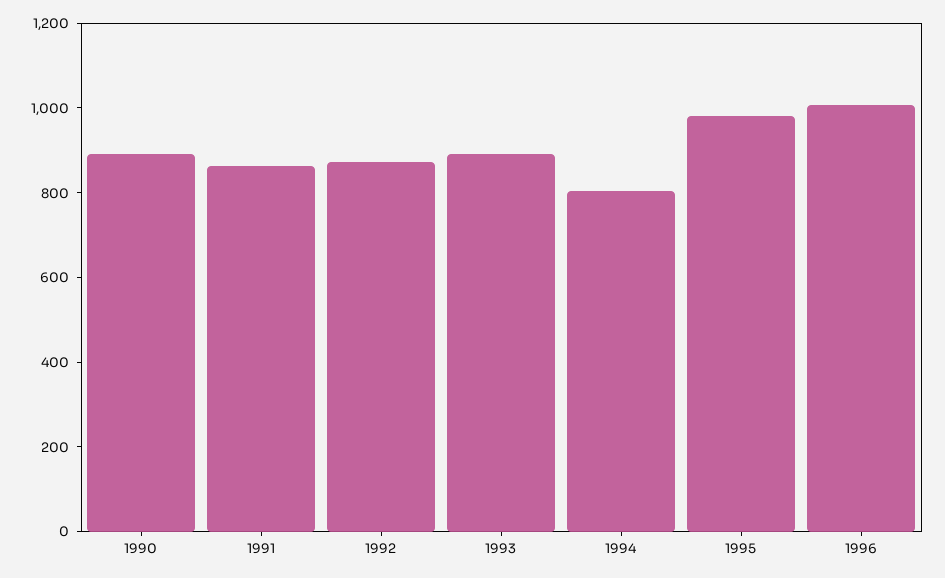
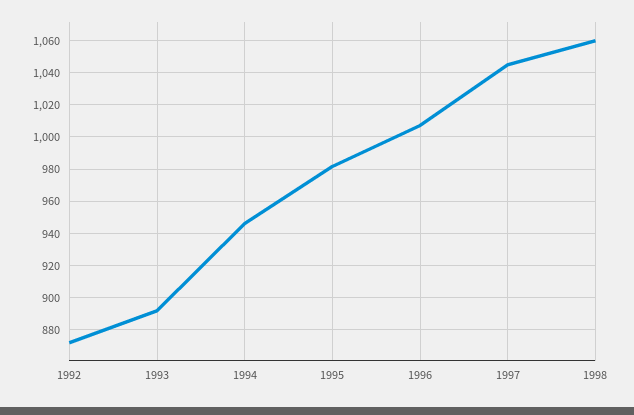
1990: 900 -> none
1991: 850 -> none
1994: 800 -> 945
1997: none -> 1045
1998: none -> 1060

